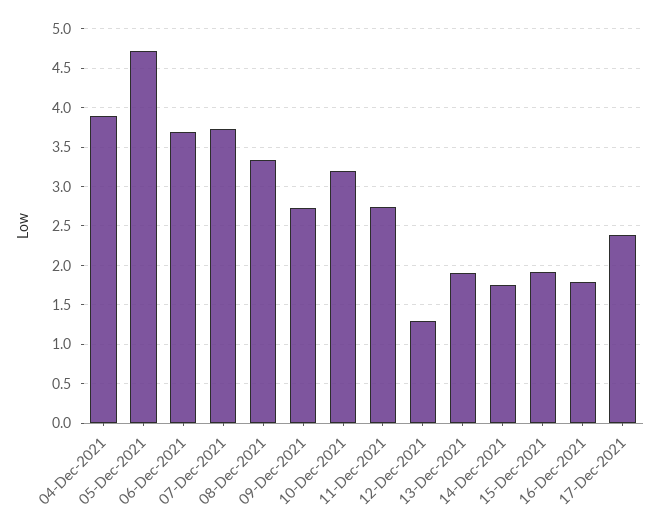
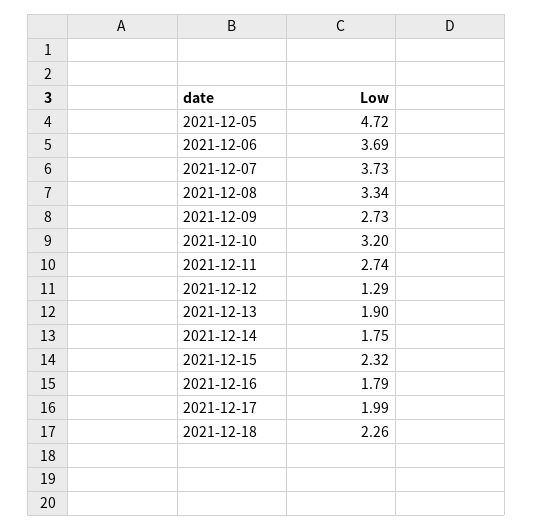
04-Dec-2021: 3.9 -> none
15-Dec-2021: 1.9 -> 2.32
17-Dec-2021: 2.4 -> 1.99
2021-12-18: none -> 2.26

